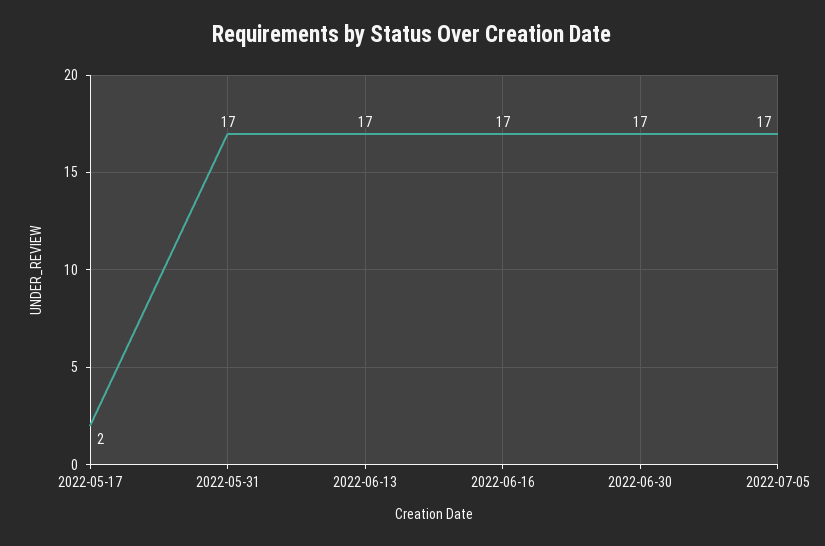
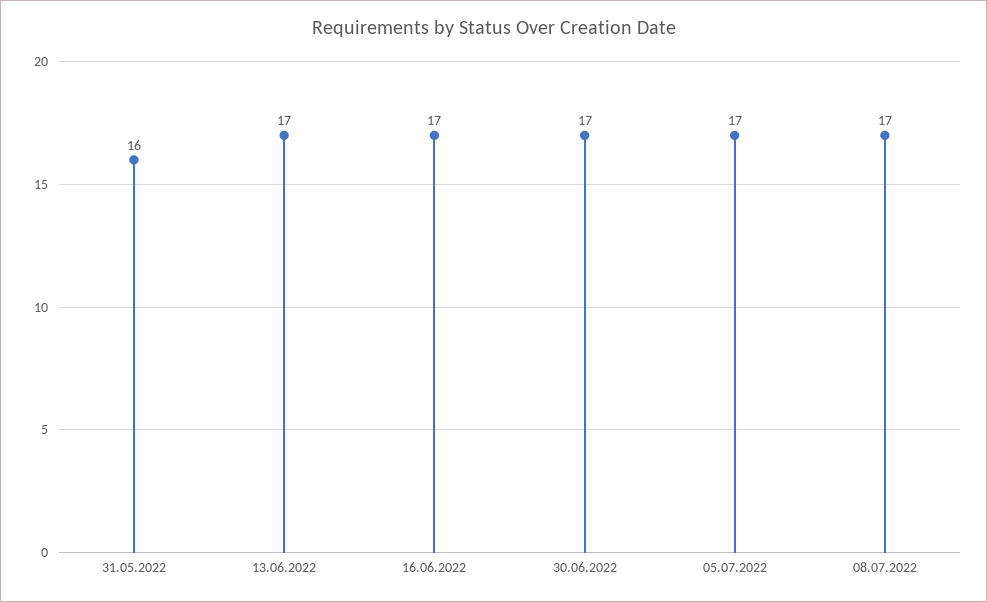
2022-05-17: 2 -> none
2022-05-31: 17 -> 16
08.07.2022: none -> 17

